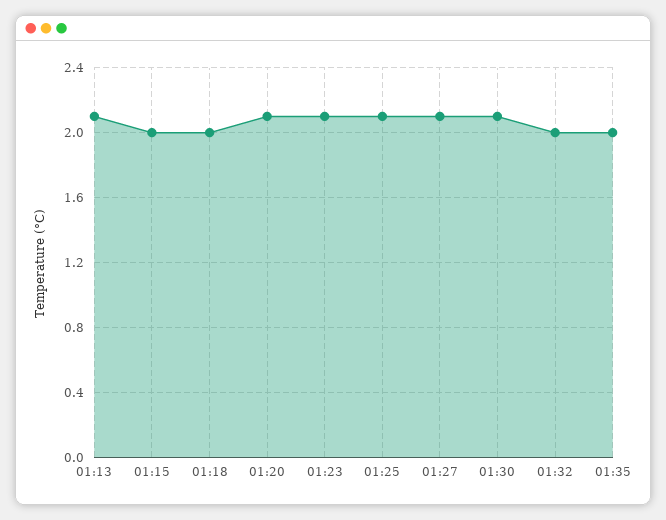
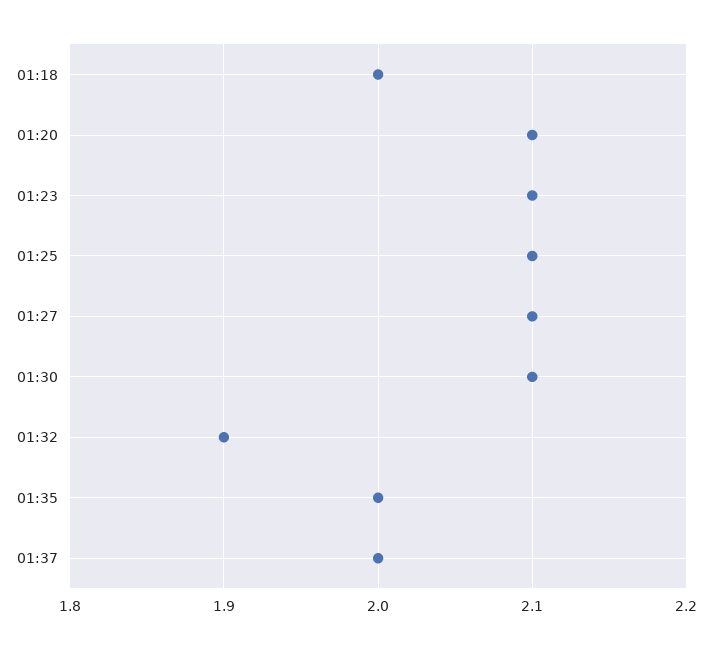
01:13: 2.1 -> none
01:15: 2 -> none
01:32: 2 -> 1.9
01:37: none -> 2

